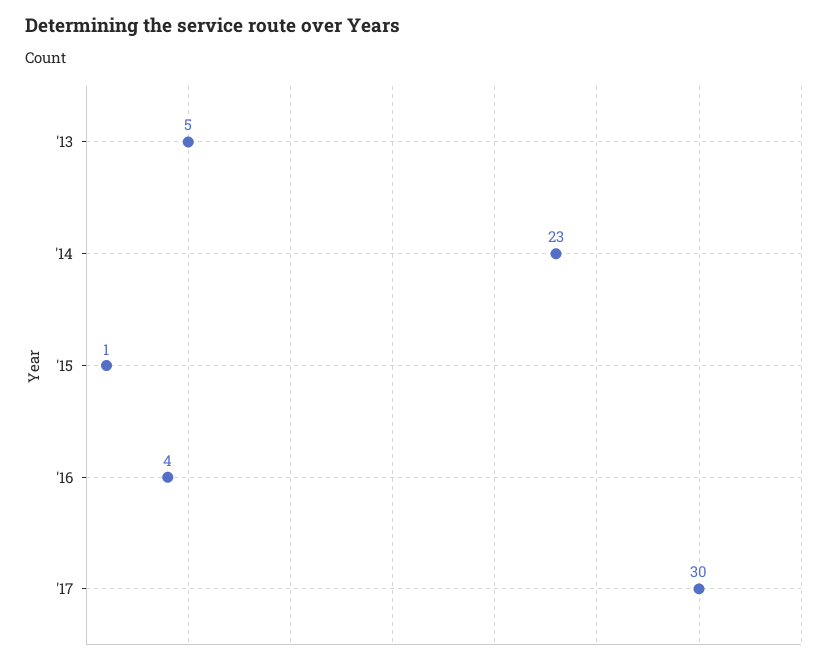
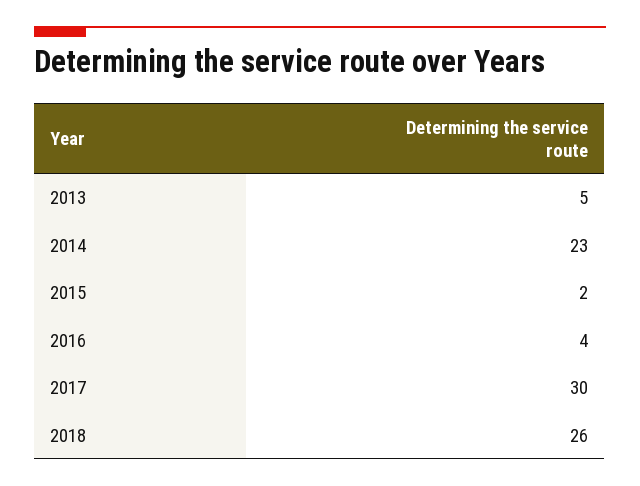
'15: 1 -> 2
2018: none -> 26

